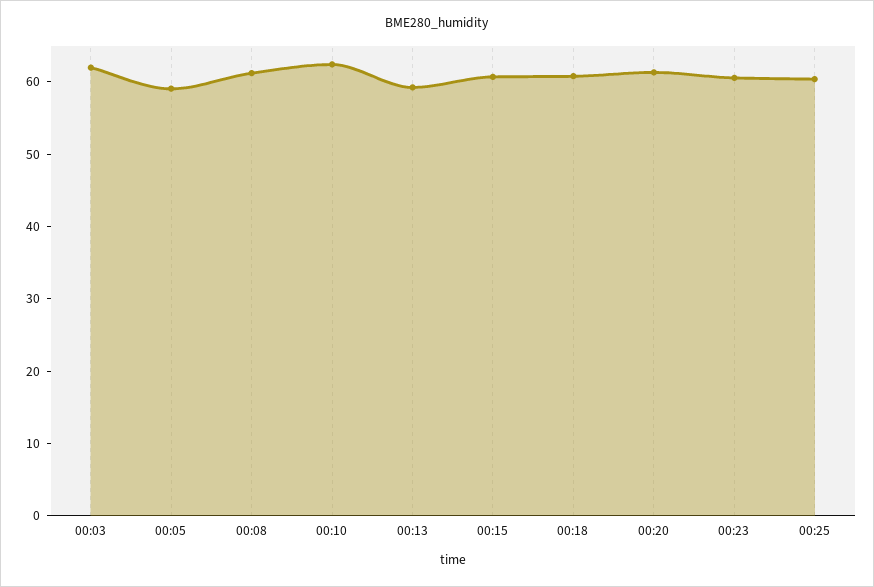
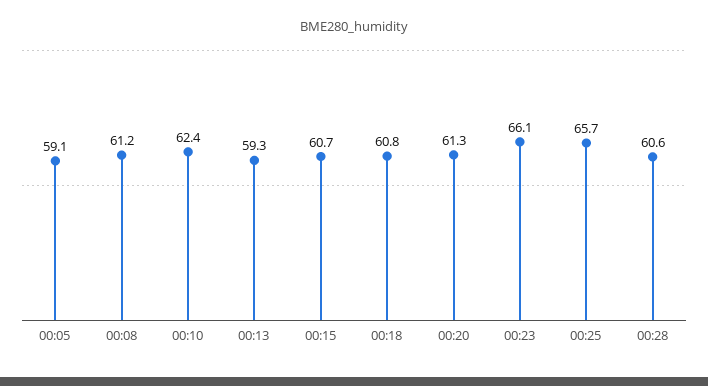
00:03: 62 -> none
00:23: 60 -> 66.1
00:25: 60 -> 65.7
00:28: none -> 60.6

